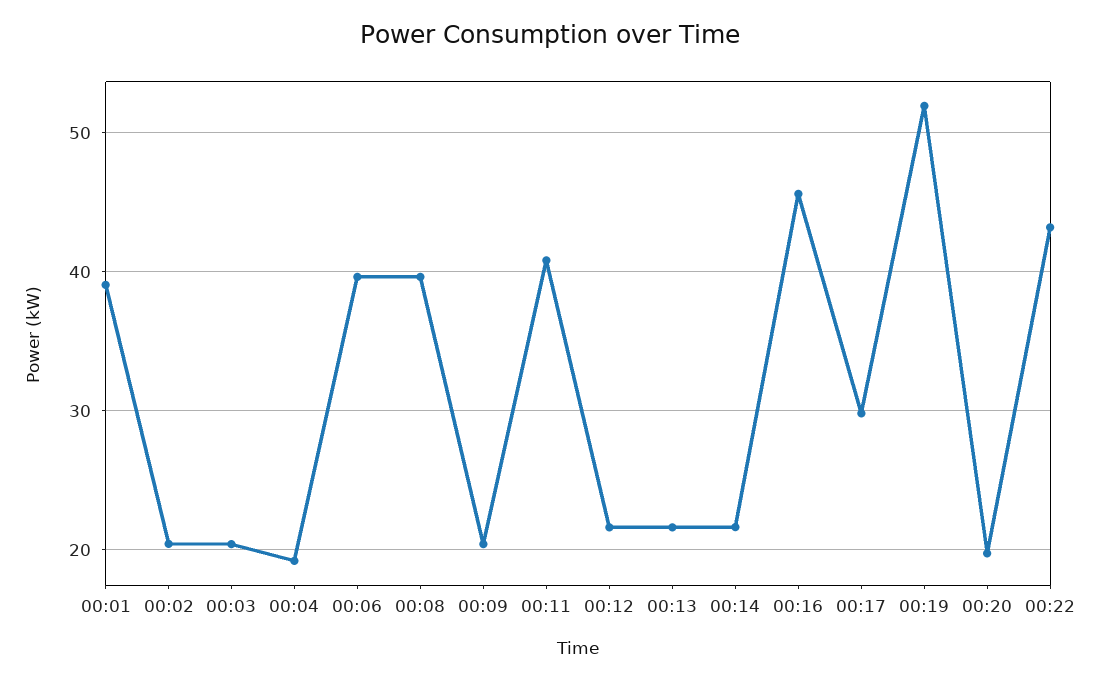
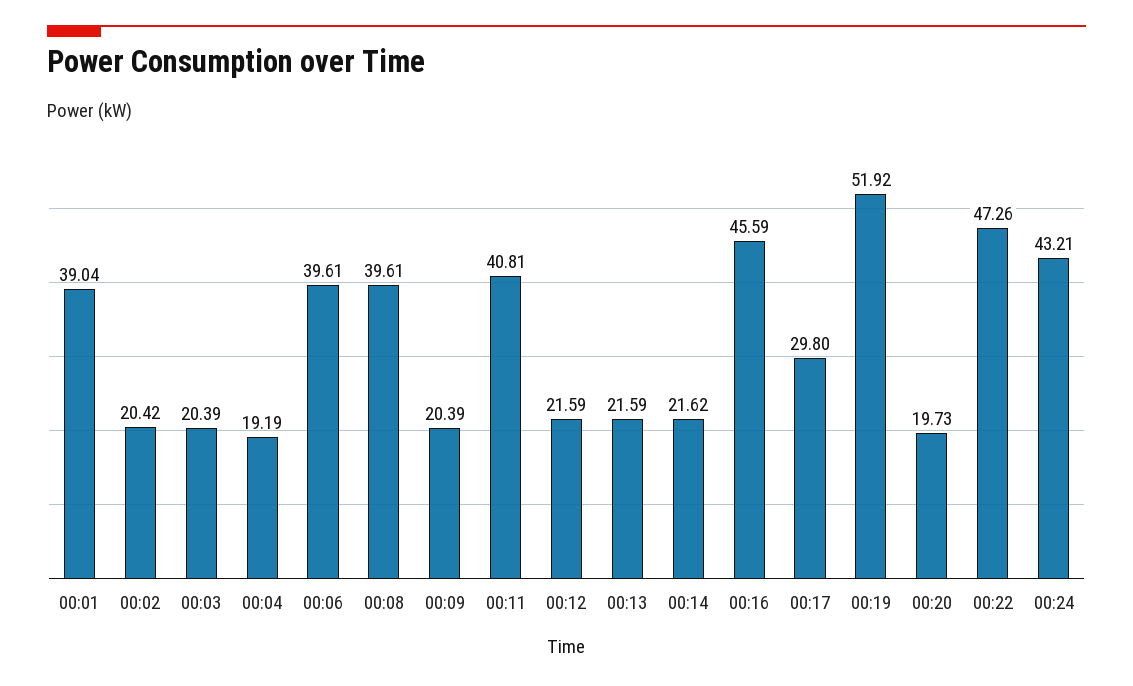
00:22: 43 -> 47.26
00:24: none -> 43.21

